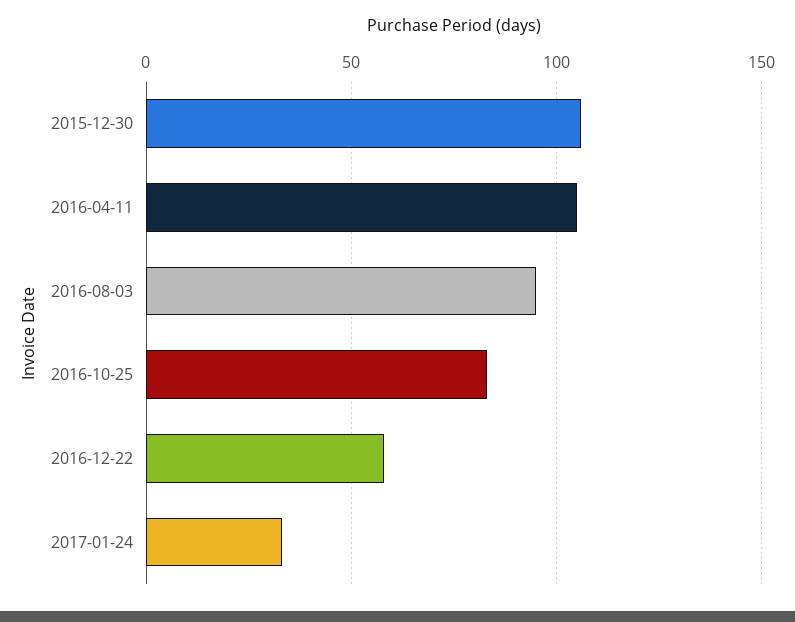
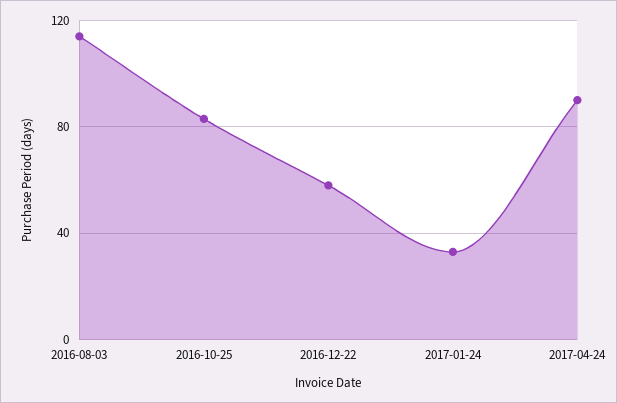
2015-12-30: 105 -> none
2016-04-11: 105 -> none
2016-08-03: 95 -> 115
2017-04-24: none -> 90

